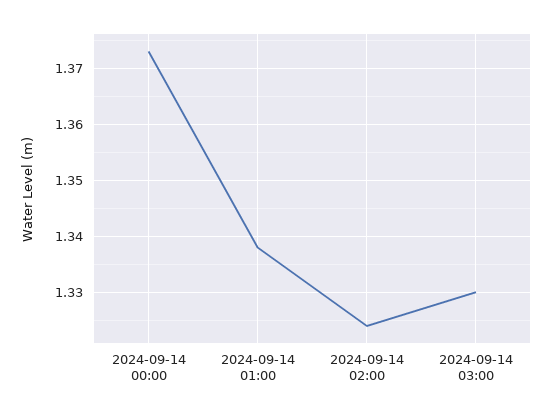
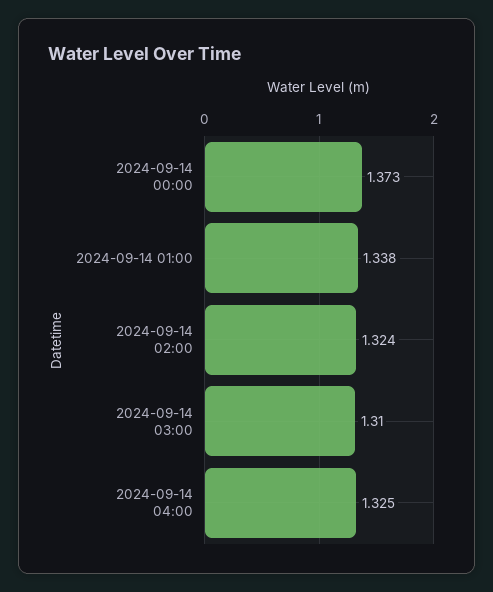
2024-09-14 03:00: 1.33 -> 1.31
2024-09-14 04:00: none -> 1.325

